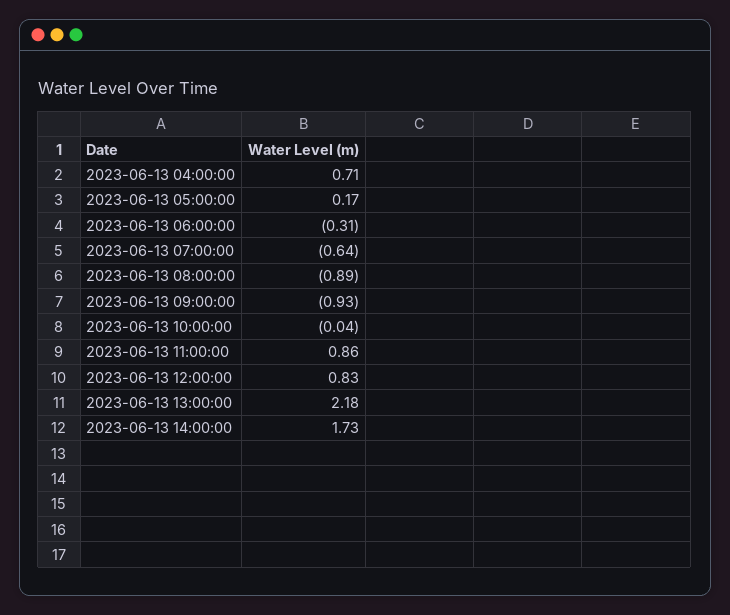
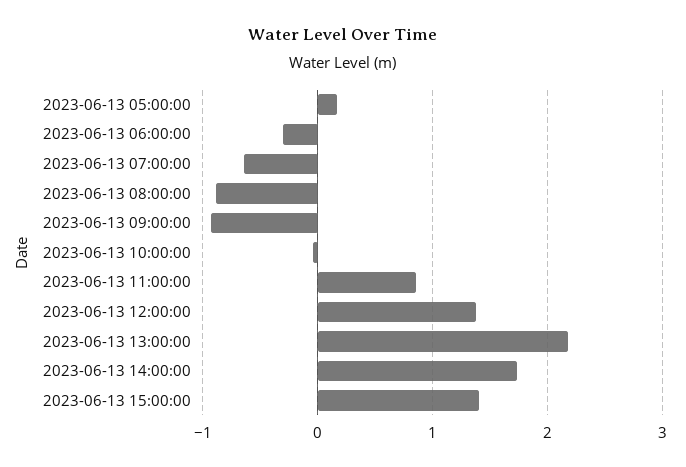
2023-06-13 04:00:00: 0.71 -> none
2023-06-13 12:00:00: 0.83 -> 1.4
2023-06-13 15:00:00: none -> 1.4

